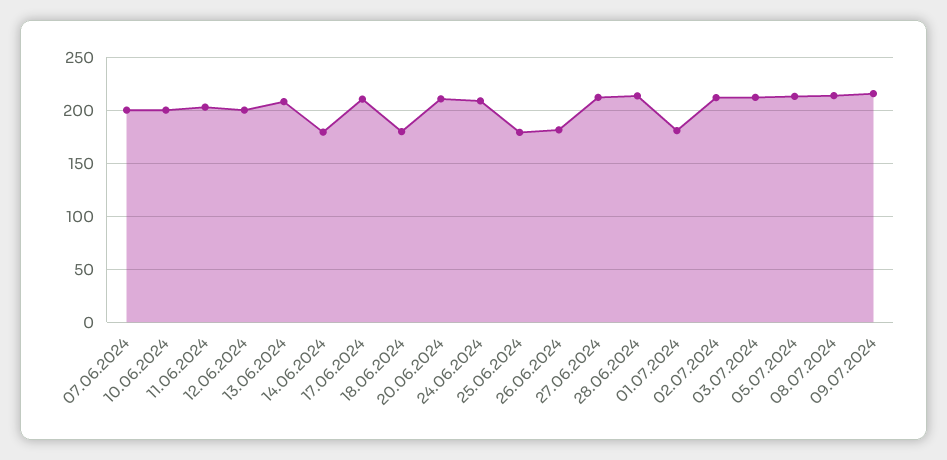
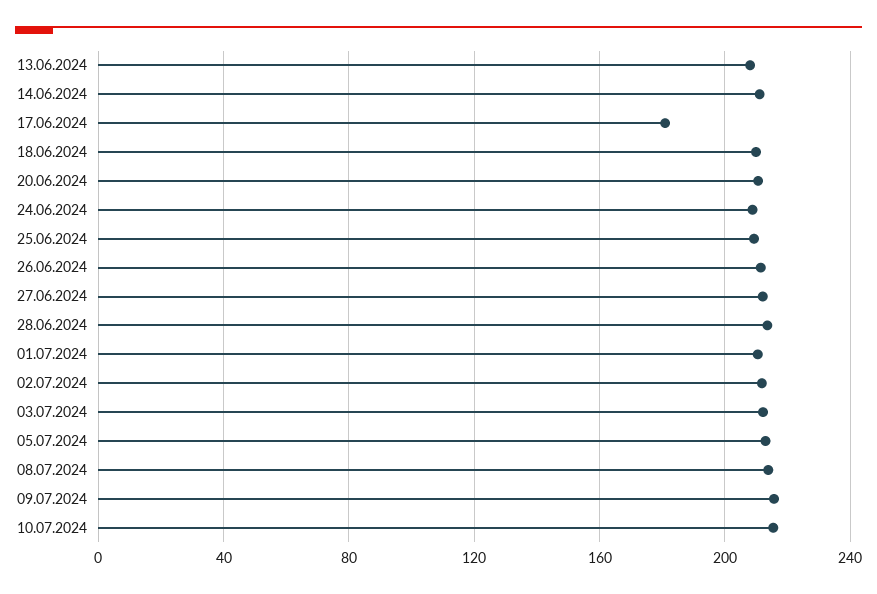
07.06.2024: 200 -> none
10.06.2024: 200 -> none
11.06.2024: 200 -> none
12.06.2024: 200 -> none
14.06.2024: 180 -> 210
17.06.2024: 210 -> 180
18.06.2024: 180 -> 210
25.06.2024: 180 -> 210
26.06.2024: 180 -> 210
01.07.2024: 180 -> 210
10.07.2024: none -> 215

